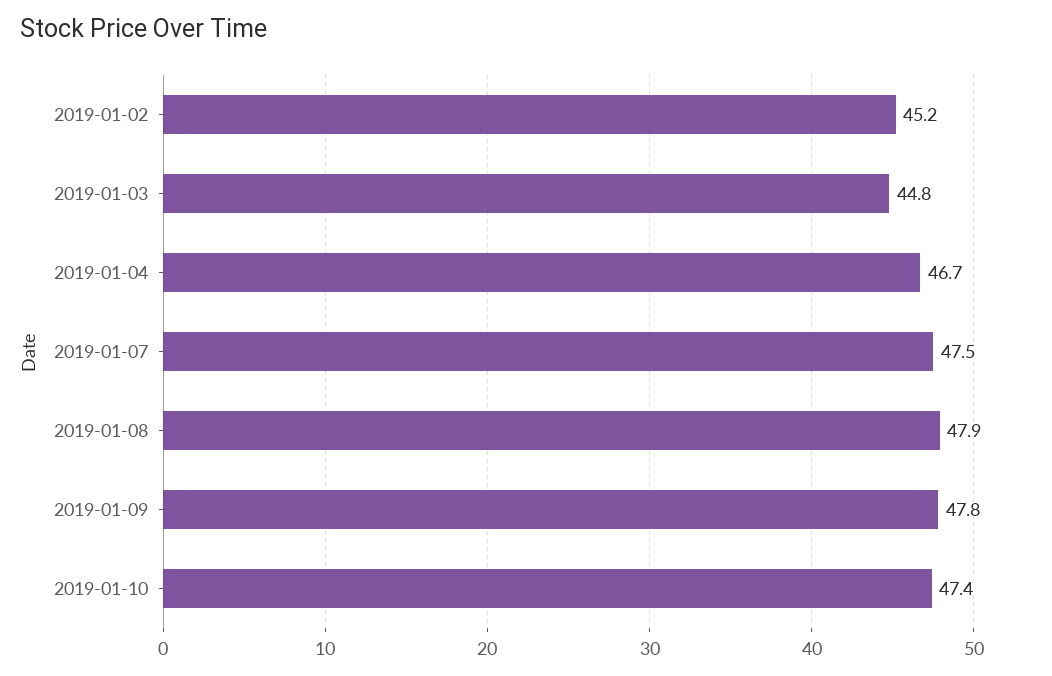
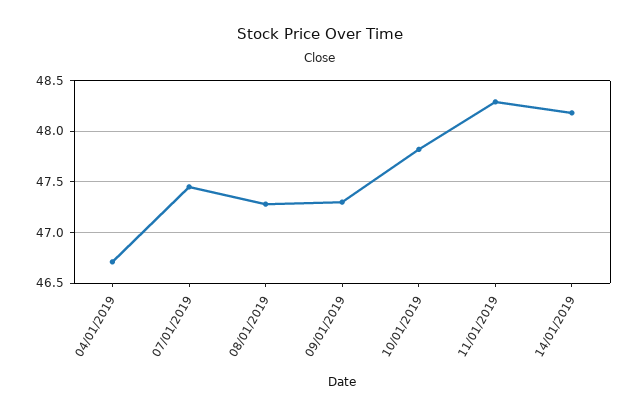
2019-01-02: 45.2 -> none
2019-01-03: 44.8 -> none
2019-01-08: 47.9 -> 47.3
2019-01-09: 47.8 -> 47.3
2019-01-10: 47.4 -> 47.8
11/01/2019: none -> 48.3
14/01/2019: none -> 48.2

